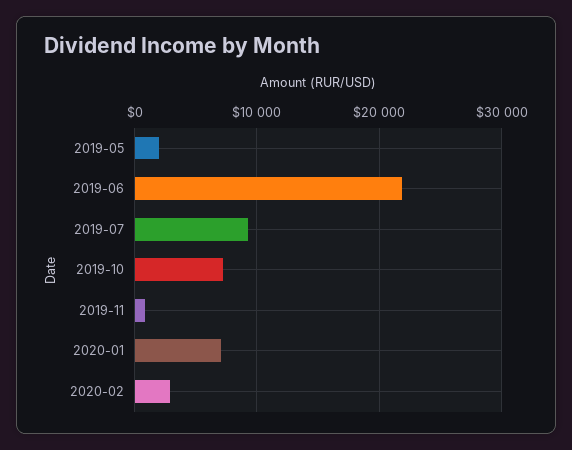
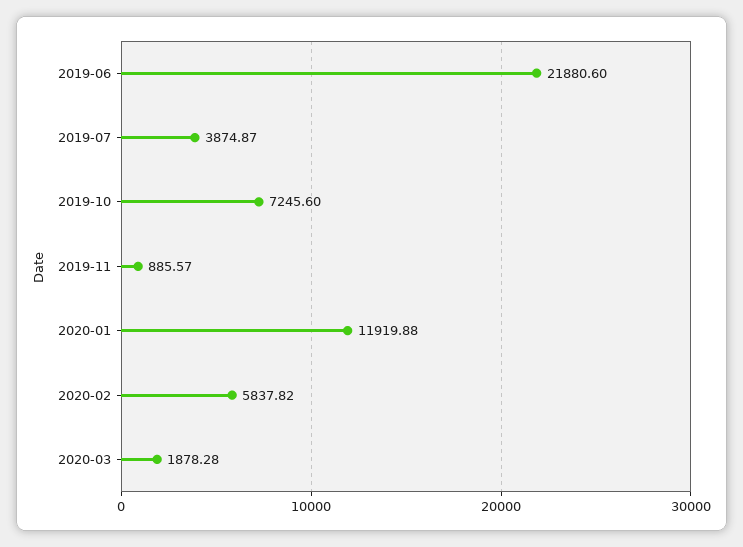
2019-05: 2000 -> none
2019-07: 9000 -> 3874.87
2020-01: 7000 -> 11919.88
2020-02: 3000 -> 5837.82
2020-03: none -> 1878.28

